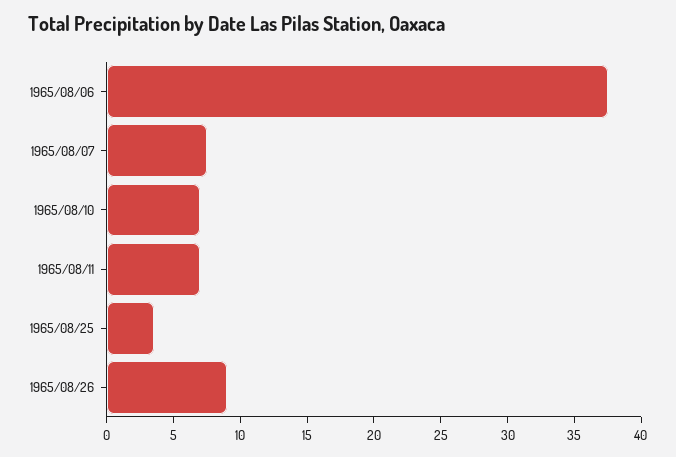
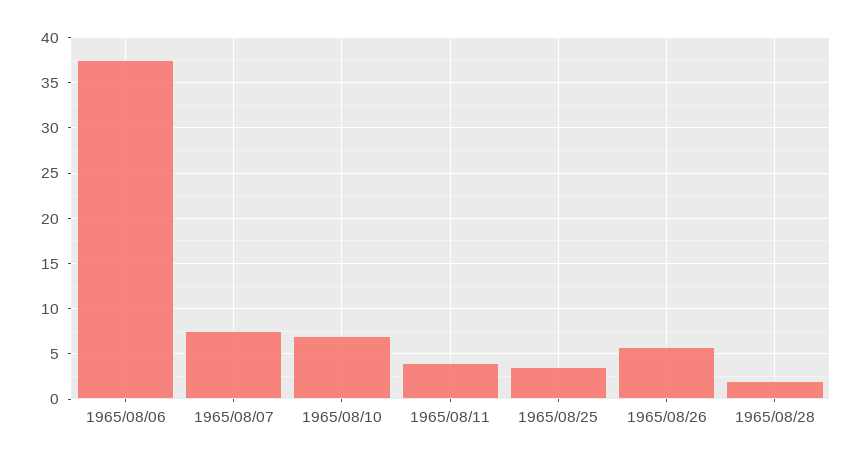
1965/08/11: 7 -> 4
1965/08/26: 9 -> 6
1965/08/28: none -> 2

